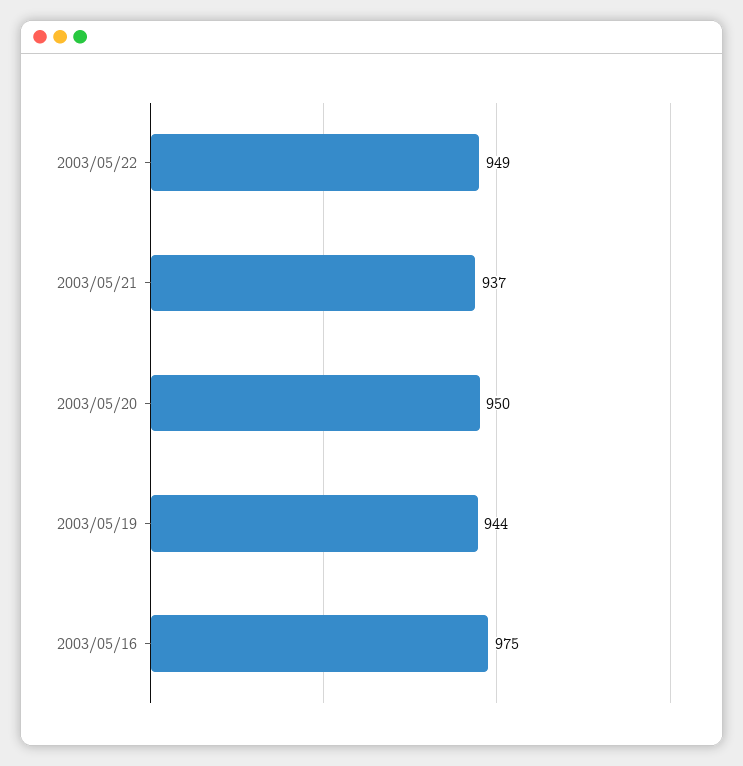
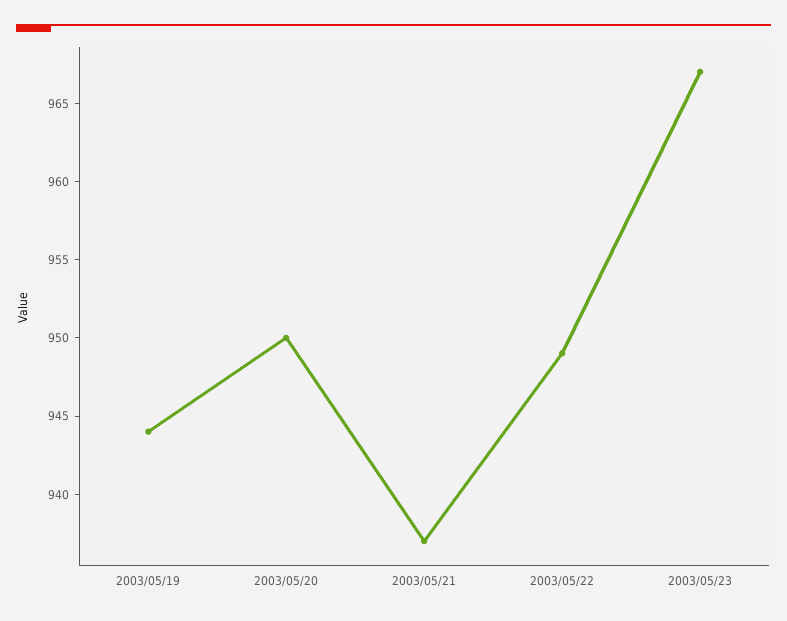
2003/05/16: 975 -> none
2003/05/23: none -> 967

